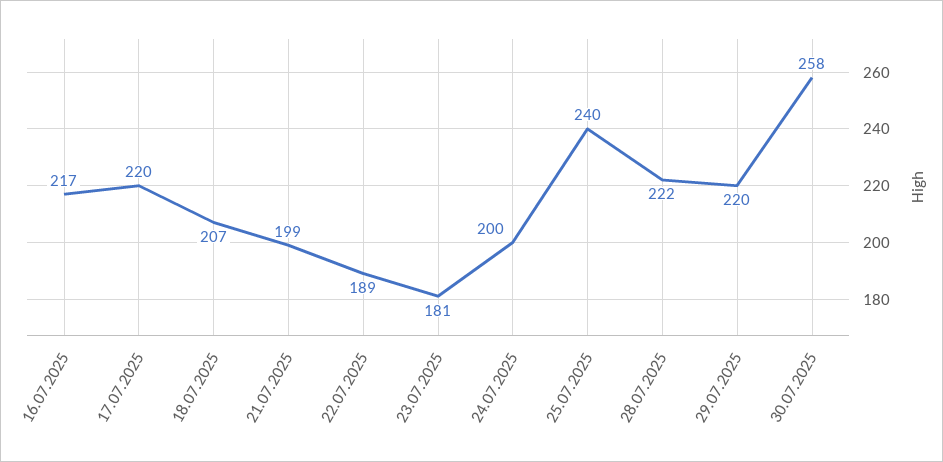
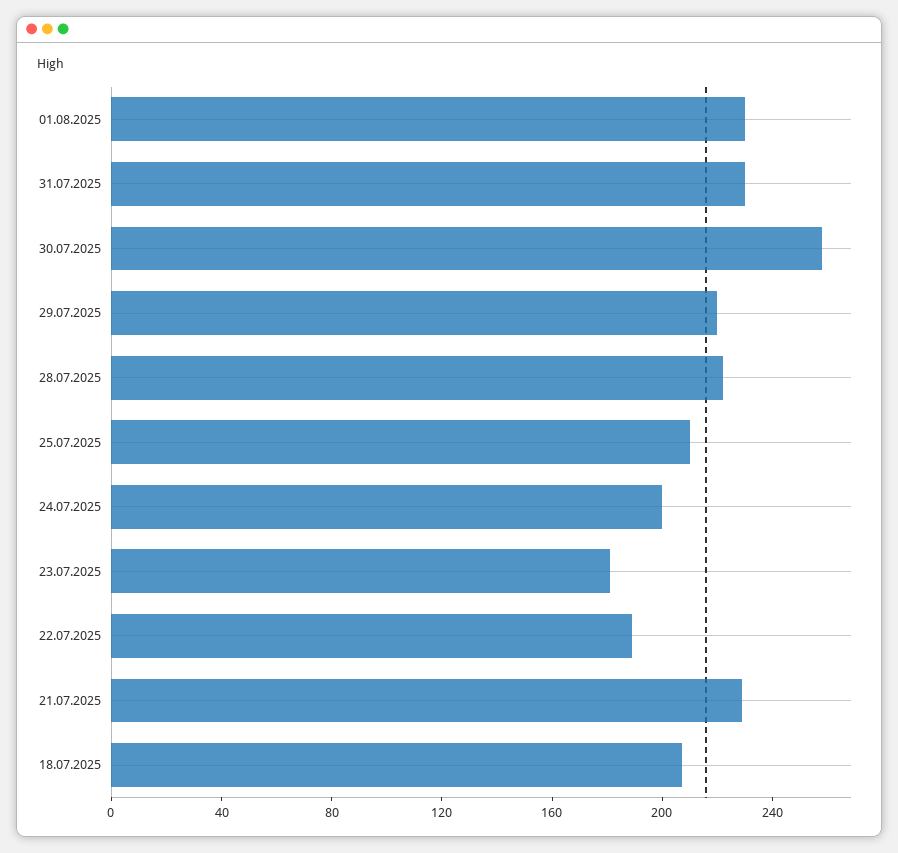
16.07.2025: 217 -> none
17.07.2025: 220 -> none
21.07.2025: 199 -> 230
25.07.2025: 240 -> 210
01.08.2025: none -> 230
31.07.2025: none -> 230

